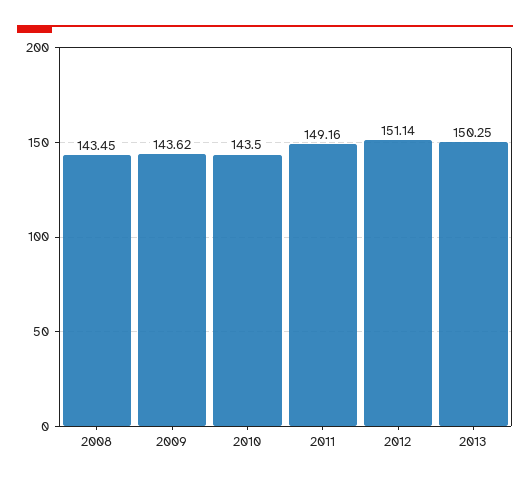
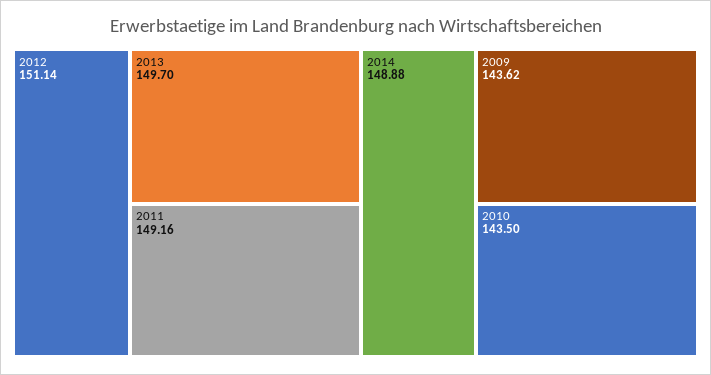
2008: 143.45 -> none
2013: 150.25 -> 149.7
2014: none -> 148.88

